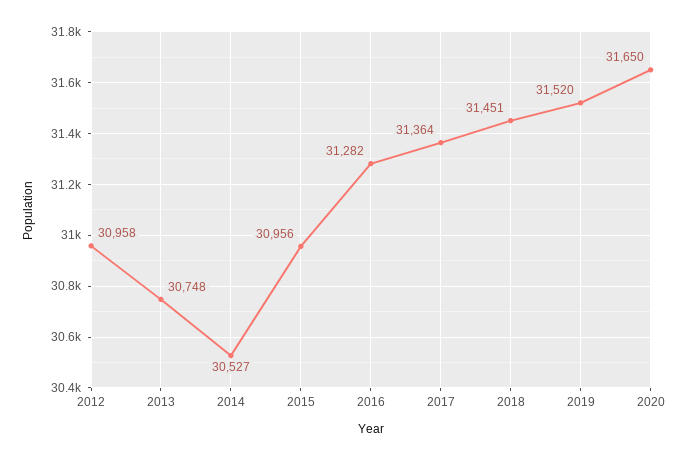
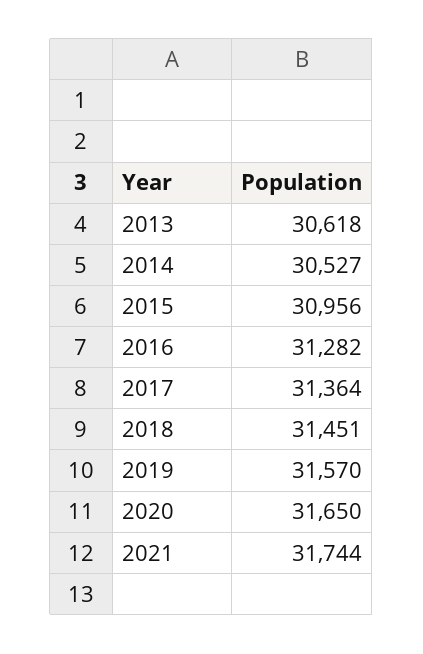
2012: 30958 -> none
2013: 30748 -> 30618
2019: 31520 -> 31570
2021: none -> 31744

